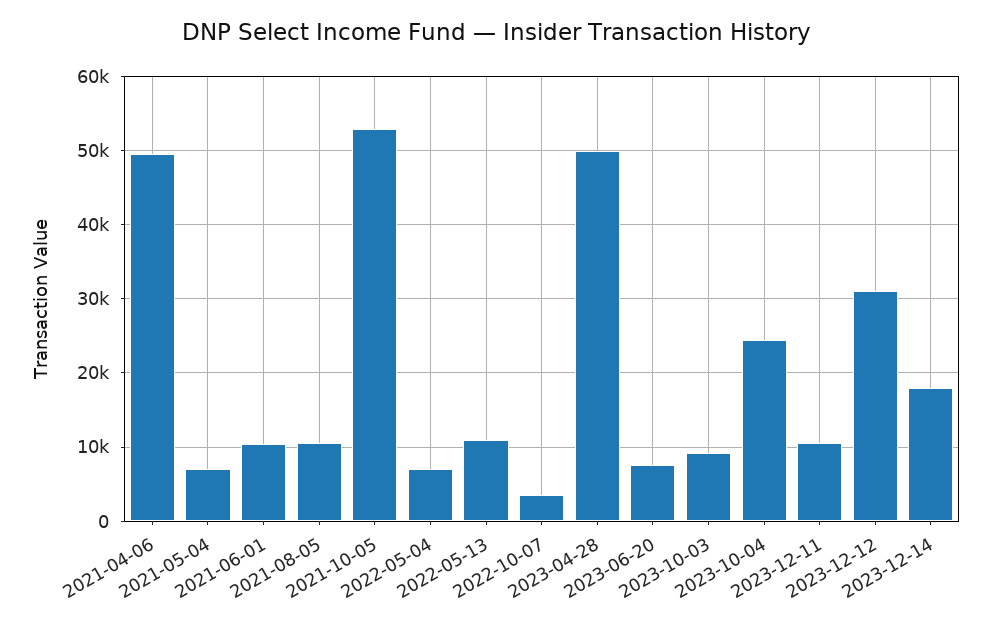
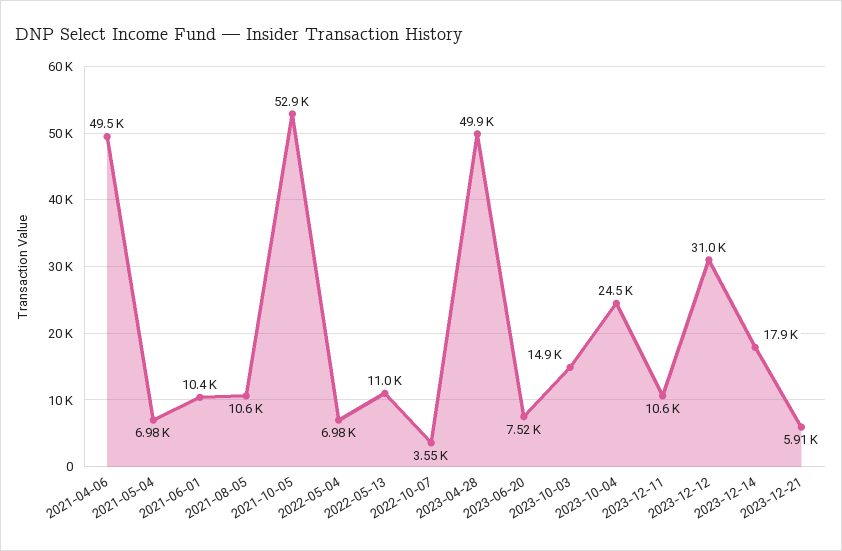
2023-10-03: 9000 -> 14900
2023-12-21: none -> 5910

